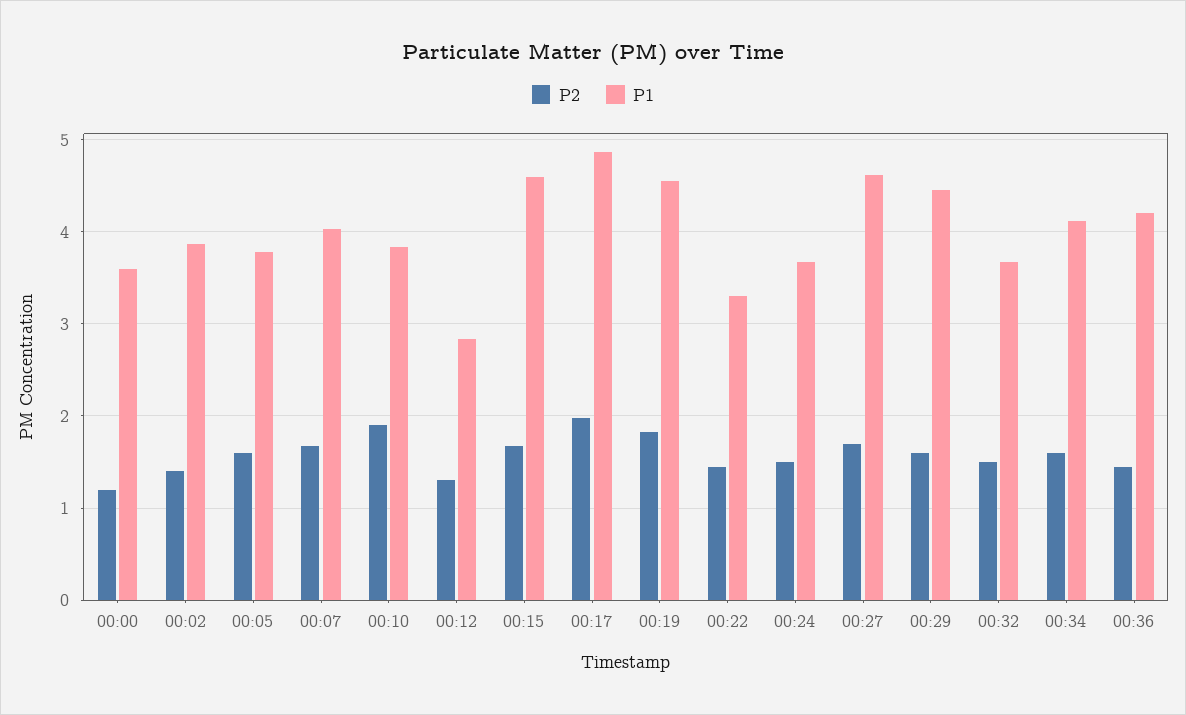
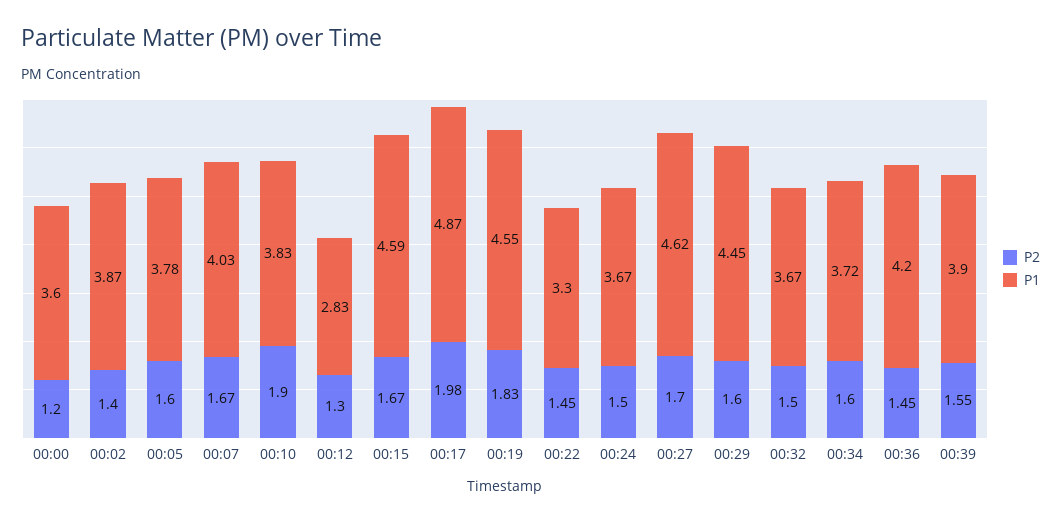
P1, 00:34: 4.1 -> 3.72
P2, 00:39: none -> 1.55
P1, 00:39: none -> 3.9

